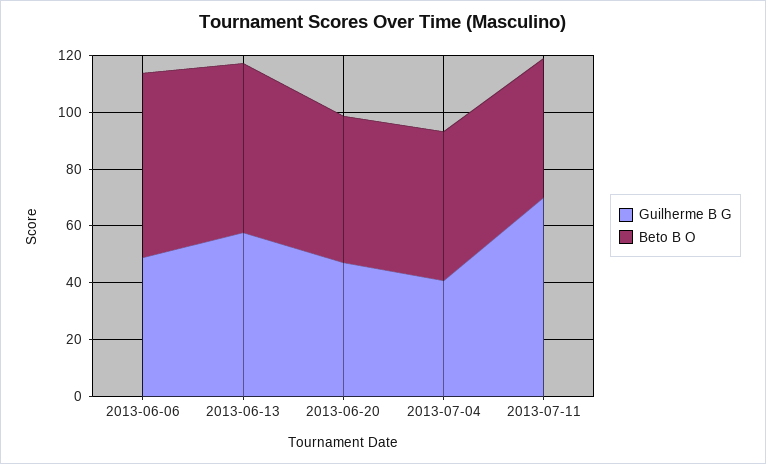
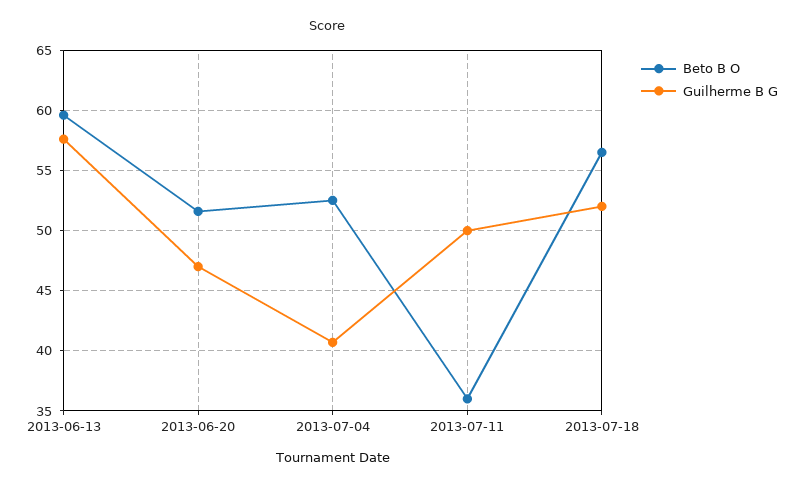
Guilherme B G, 2013-06-06: 50 -> none
Beto B O, 2013-06-06: 65 -> none
Guilherme B G, 2013-07-11: 70 -> 50
Beto B O, 2013-07-11: 50 -> 36
Beto B O, 2013-07-18: none -> 56.5
Guilherme B G, 2013-07-18: none -> 52

